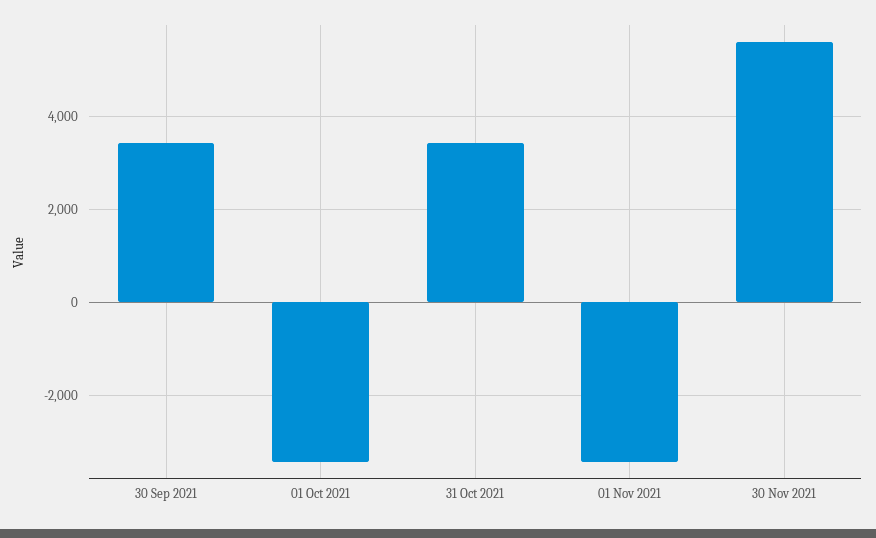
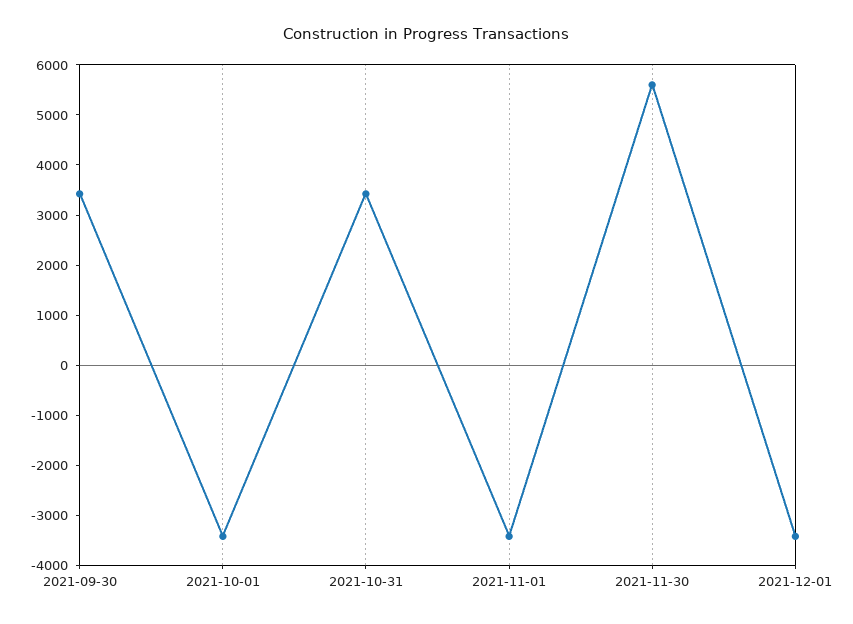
2021-12-01: none -> -3400

